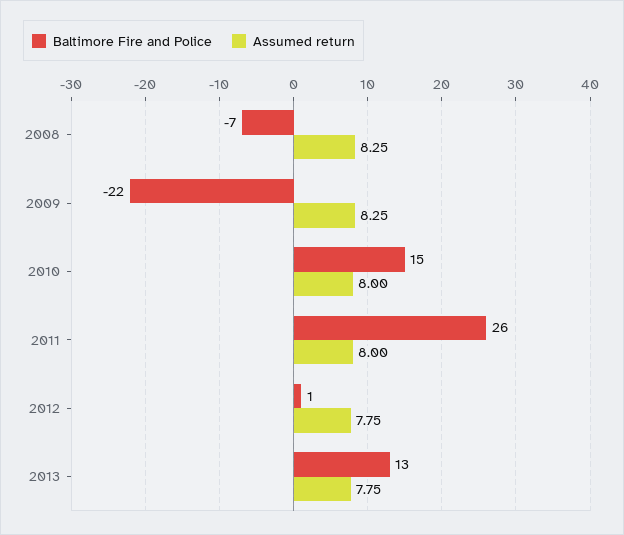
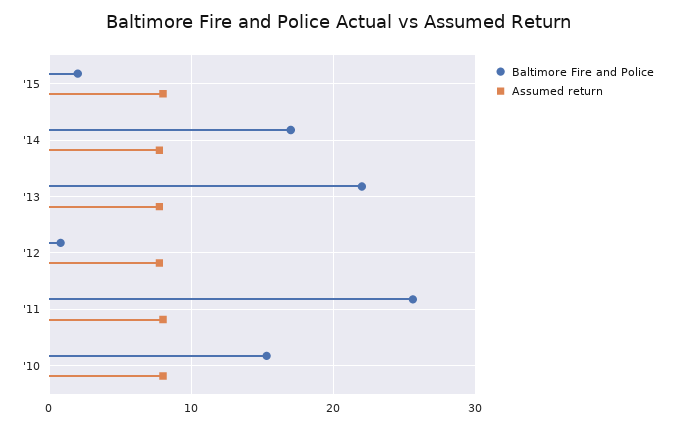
Baltimore Fire and Police, 2008: -7 -> none
Assumed return, 2008: 8.25 -> none
Baltimore Fire and Police, 2009: -22 -> none
Assumed return, 2009: 8.25 -> none
Baltimore Fire and Police, 2013: 13 -> 22
Baltimore Fire and Police, '15: none -> 2
Assumed return, '15: none -> 8
Baltimore Fire and Police, '14: none -> 17
Assumed return, '14: none -> 8

